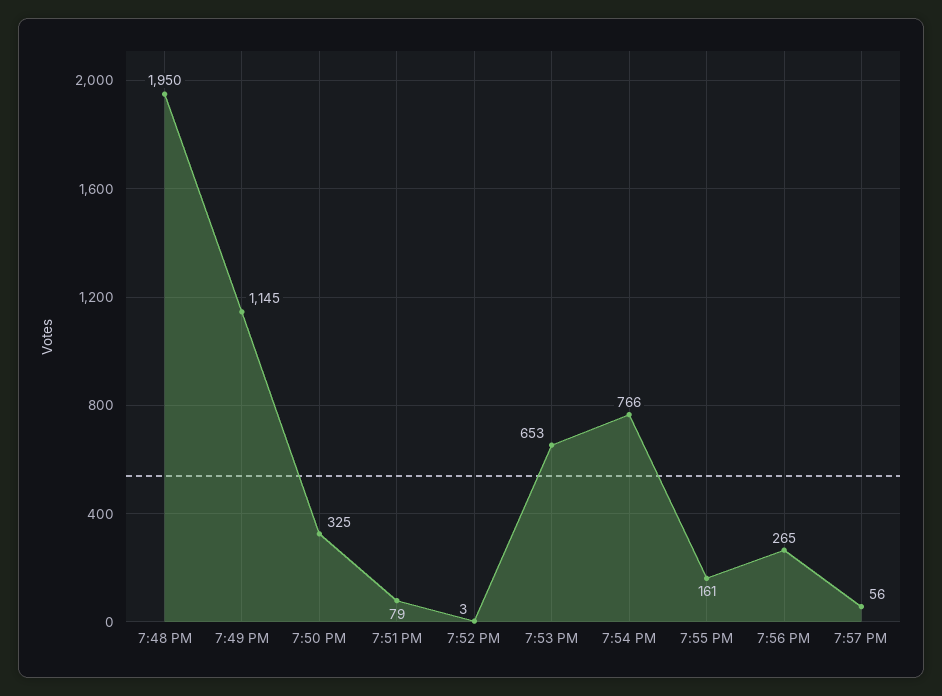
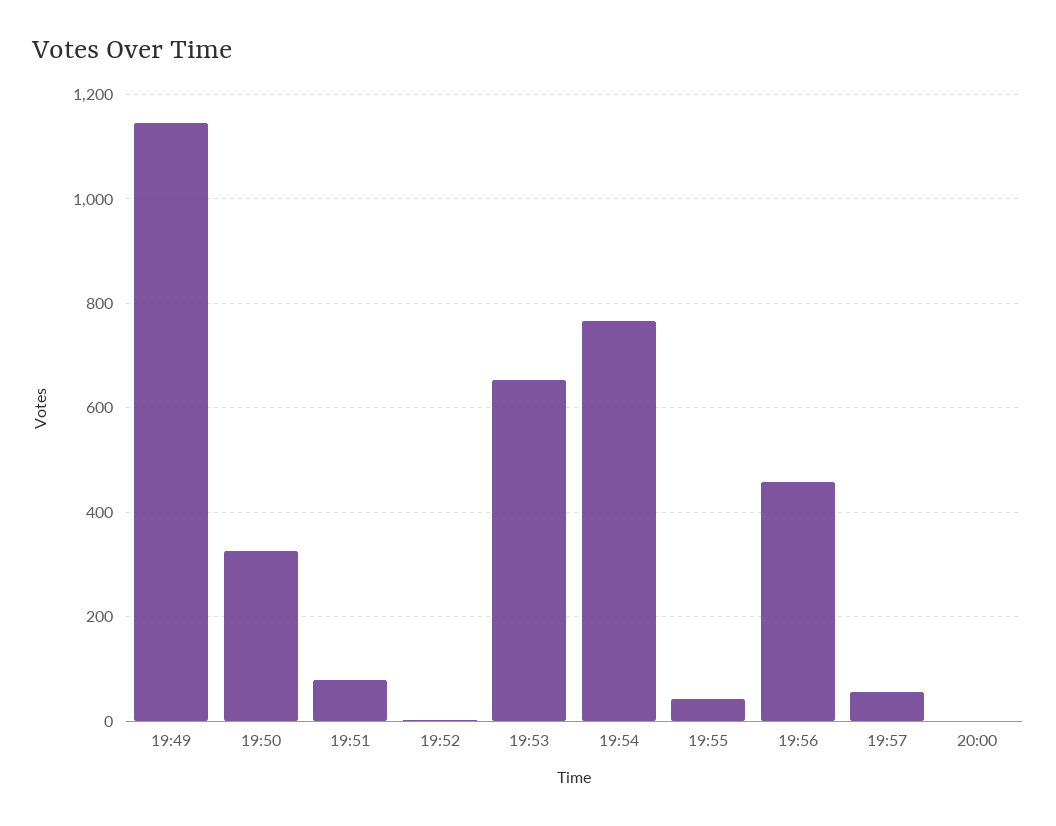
7:48 PM: 1950 -> none
7:55 PM: 161 -> 40
7:56 PM: 265 -> 460
20:00: none -> 0

